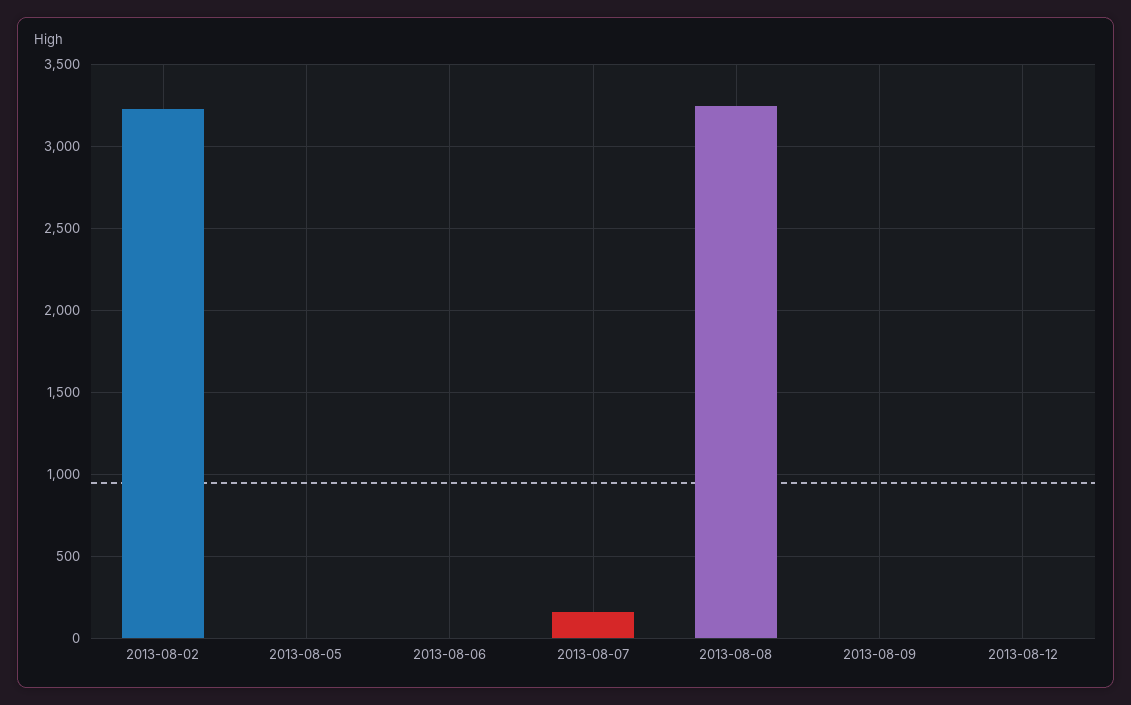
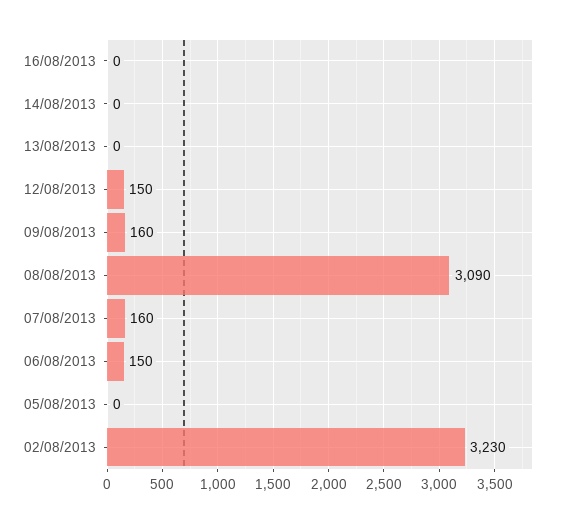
2013-08-06: 0 -> 150
2013-08-08: 3250 -> 3090
2013-08-09: 0 -> 160
2013-08-12: 0 -> 150
16/08/2013: none -> 0
14/08/2013: none -> 0
13/08/2013: none -> 0

